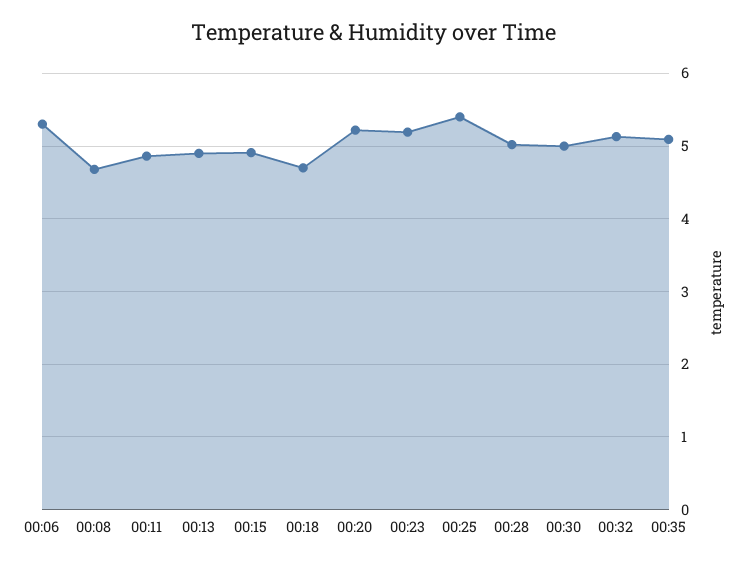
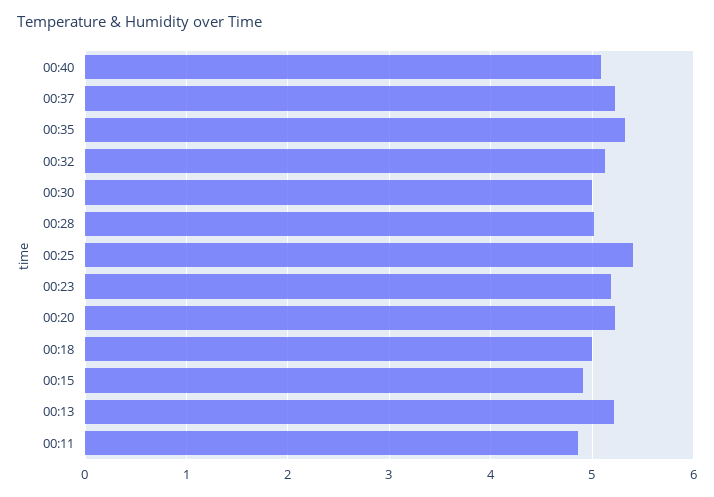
00:06: 5.3 -> none
00:08: 4.7 -> none
00:13: 4.9 -> 5.2
00:18: 4.7 -> 5
00:35: 5.1 -> 5.3
00:40: none -> 5.1
00:37: none -> 5.2

